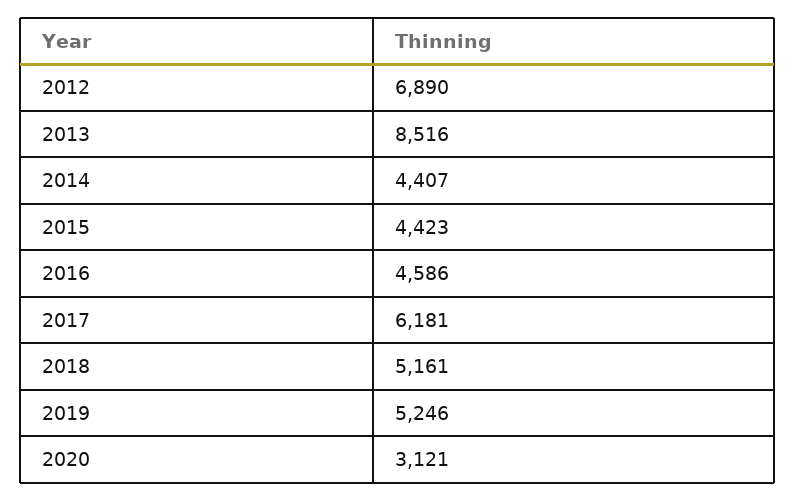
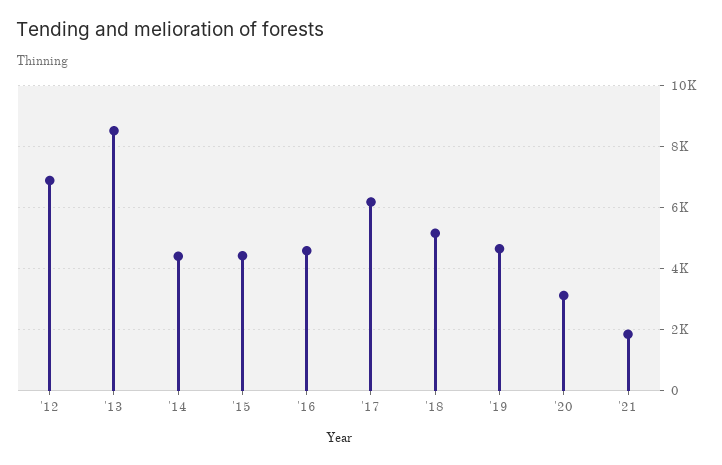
2019: 5246 -> 4600
'21: none -> 1800

